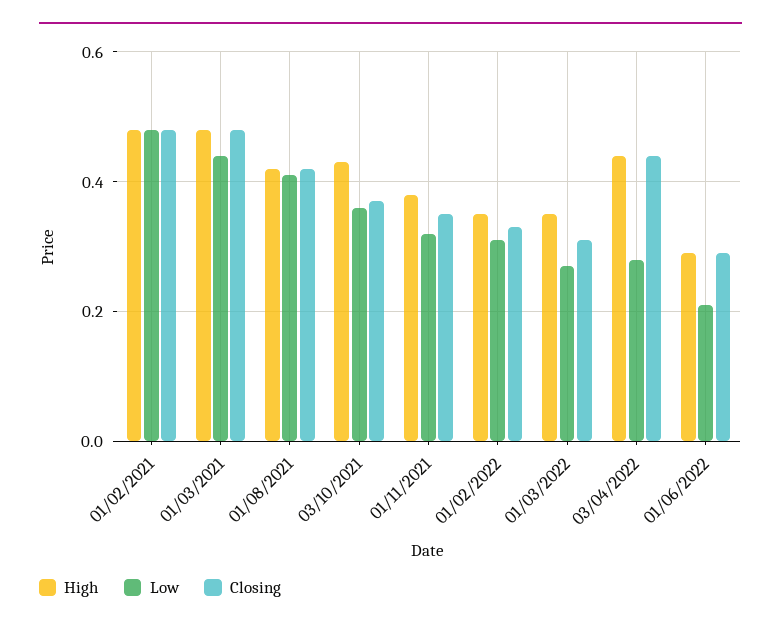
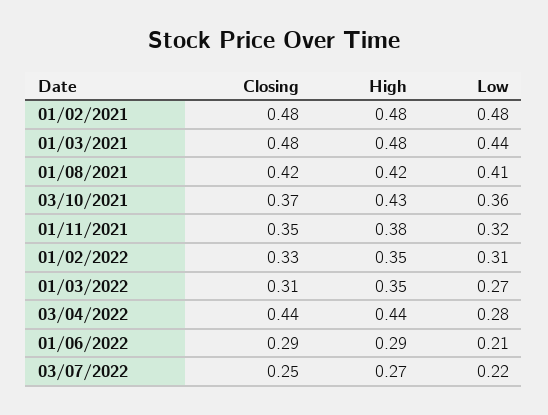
Closing, 03/07/2022: none -> 0.25
High, 03/07/2022: none -> 0.27
Low, 03/07/2022: none -> 0.22

